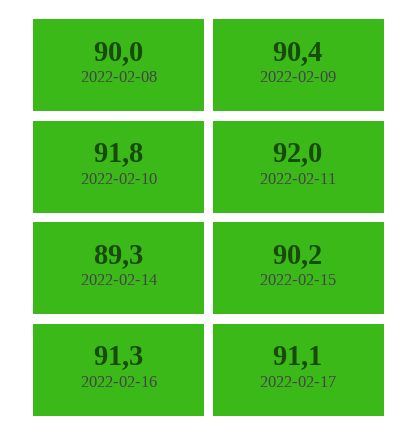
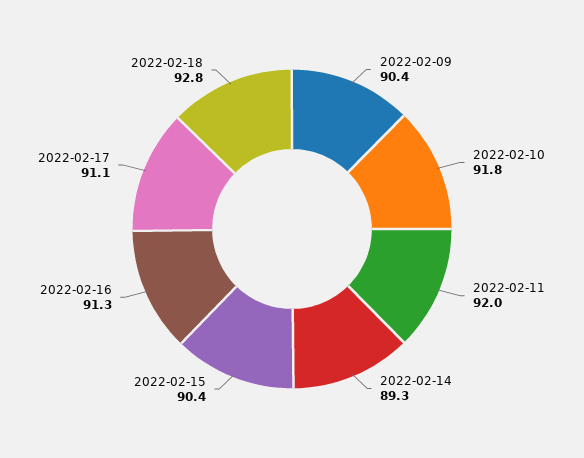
2022-02-08: 90 -> none
2022-02-15: 90.2 -> 90.4
2022-02-18: none -> 92.8

